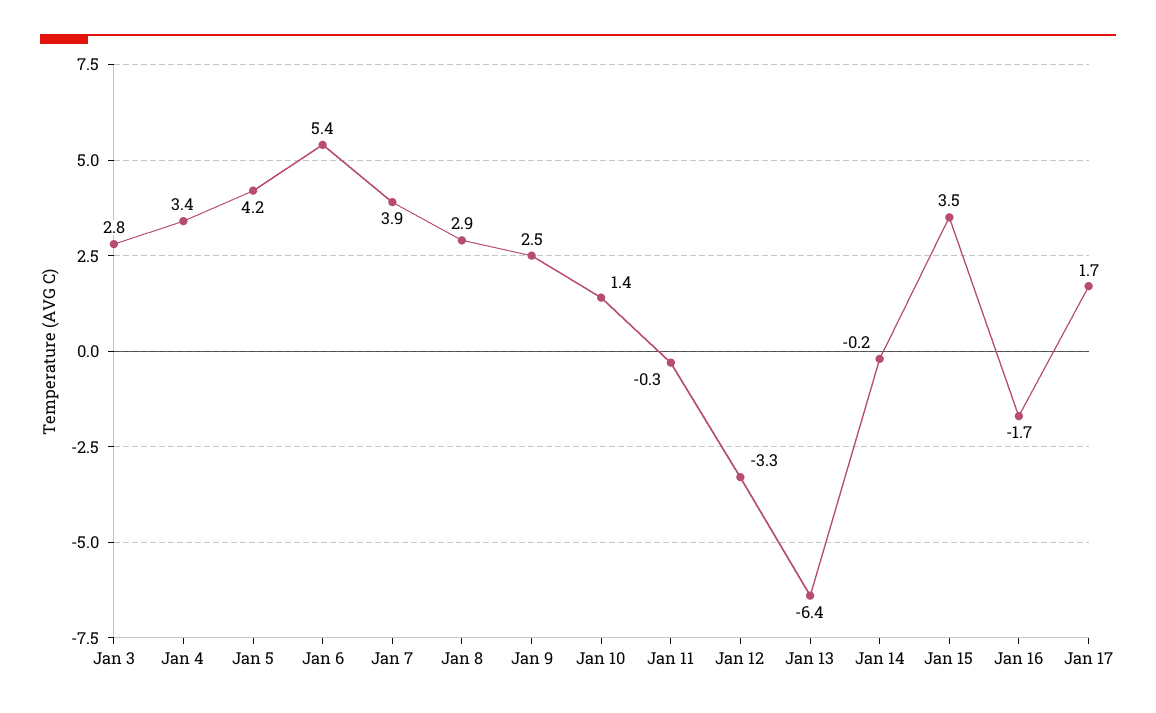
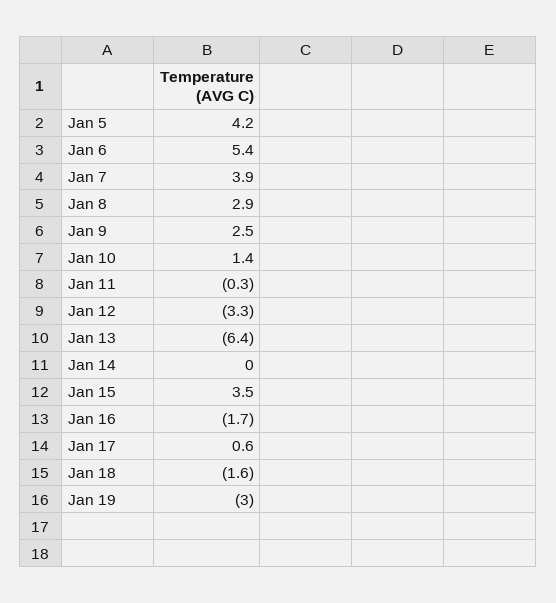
Jan 3: 2.8 -> none
Jan 4: 3.4 -> none
Jan 14: -0.2 -> 0
Jan 17: 1.7 -> 0.6
Jan 18: none -> -1.6
Jan 19: none -> -3

